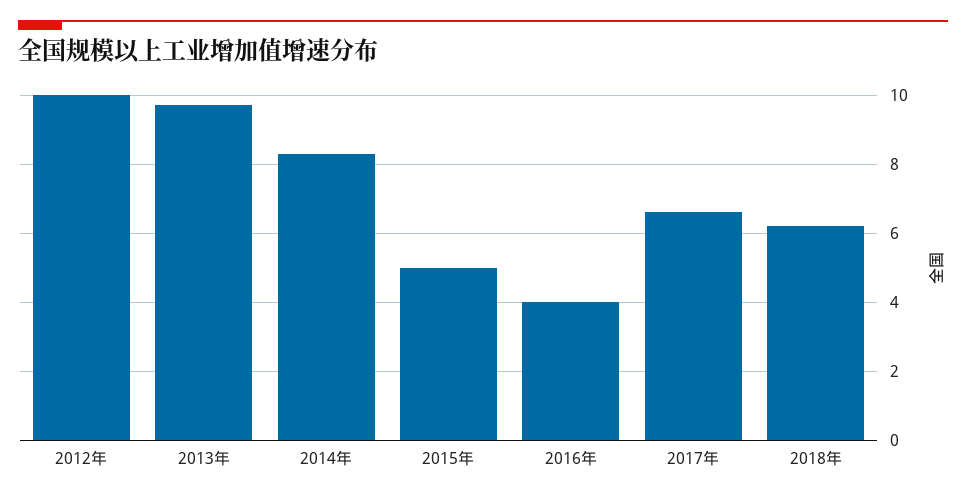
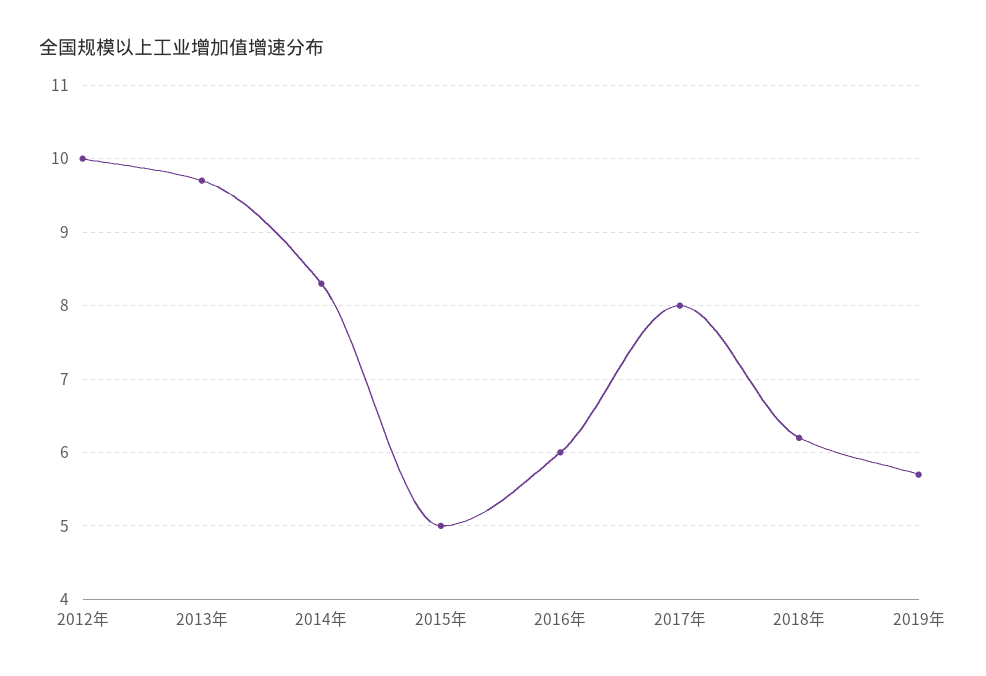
2016年: 4 -> 6
2017年: 6.5 -> 8
2019年: none -> 5.7

